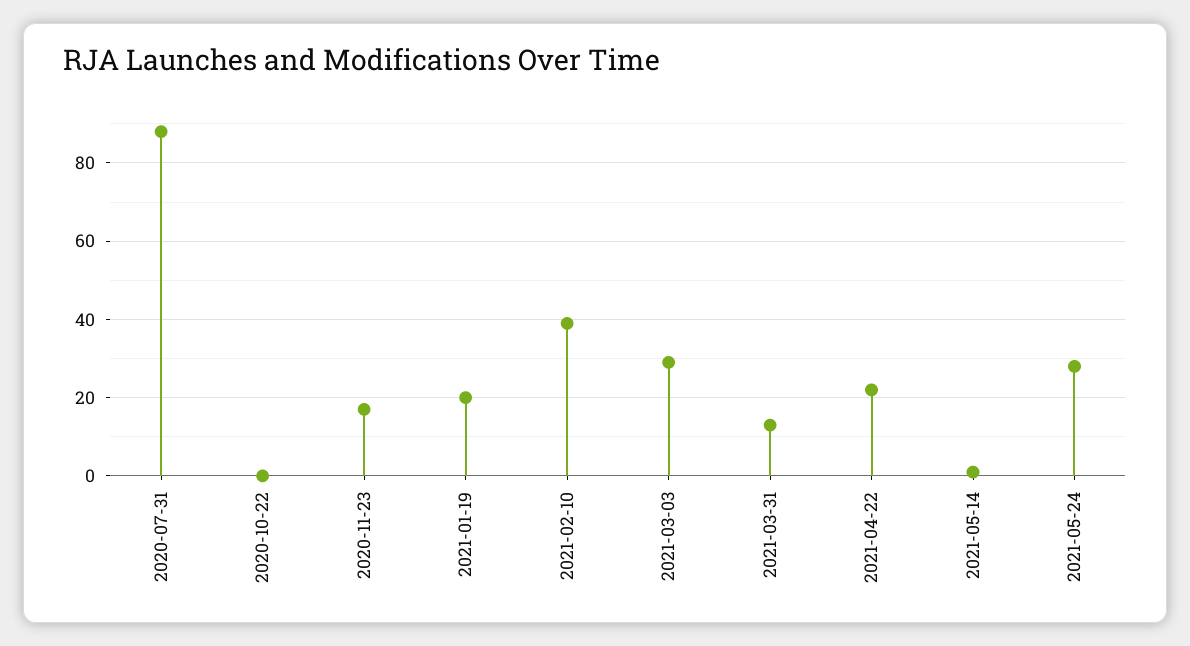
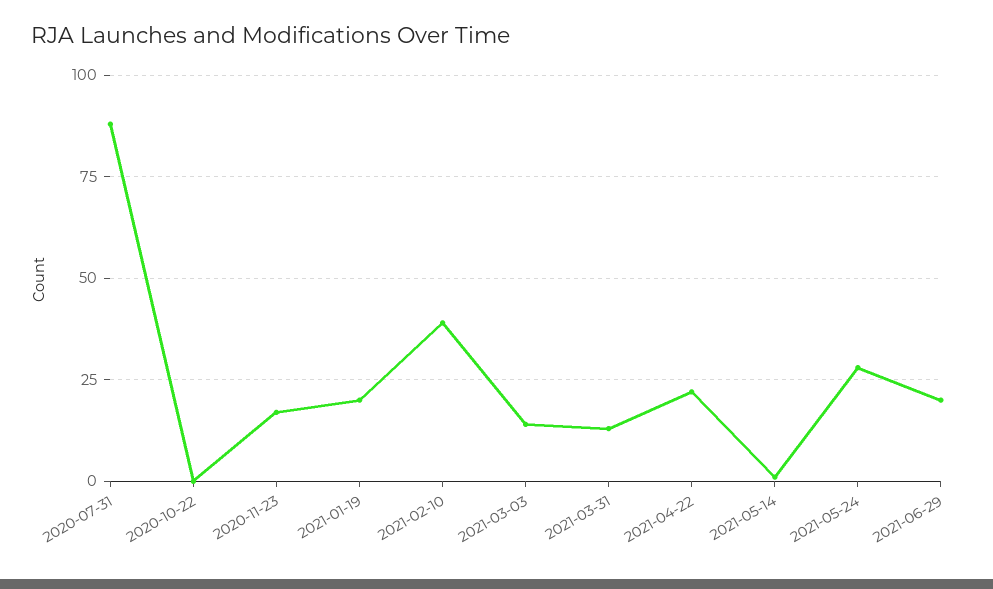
2021-03-03: 30 -> 15
2021-06-29: none -> 20

